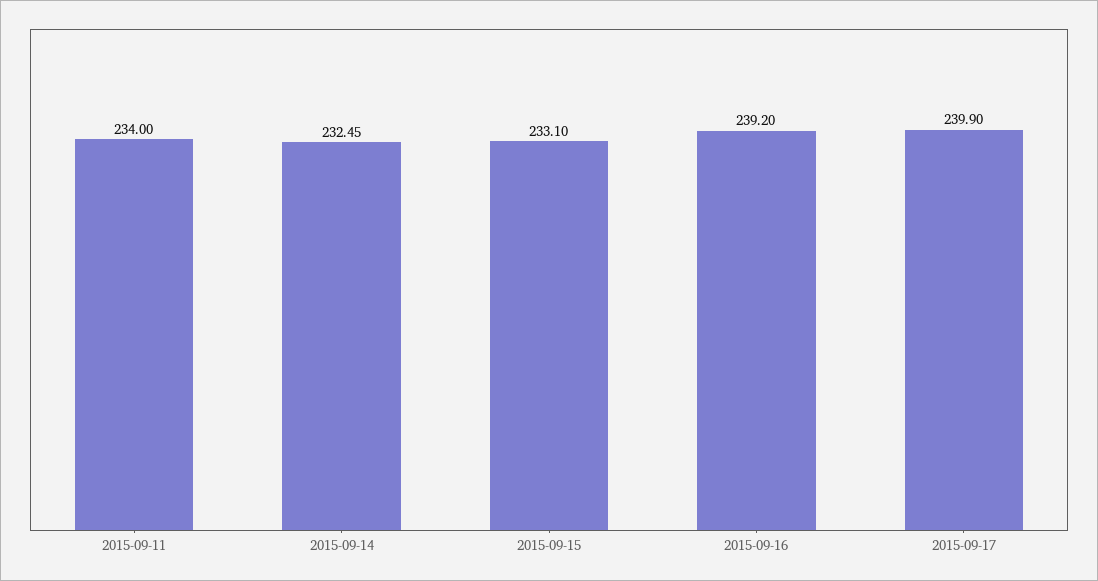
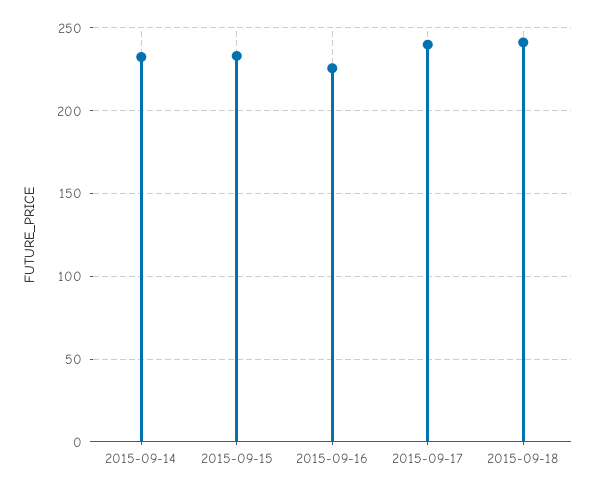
2015-09-11: 234 -> none
2015-09-16: 239.2 -> 225
2015-09-18: none -> 240

